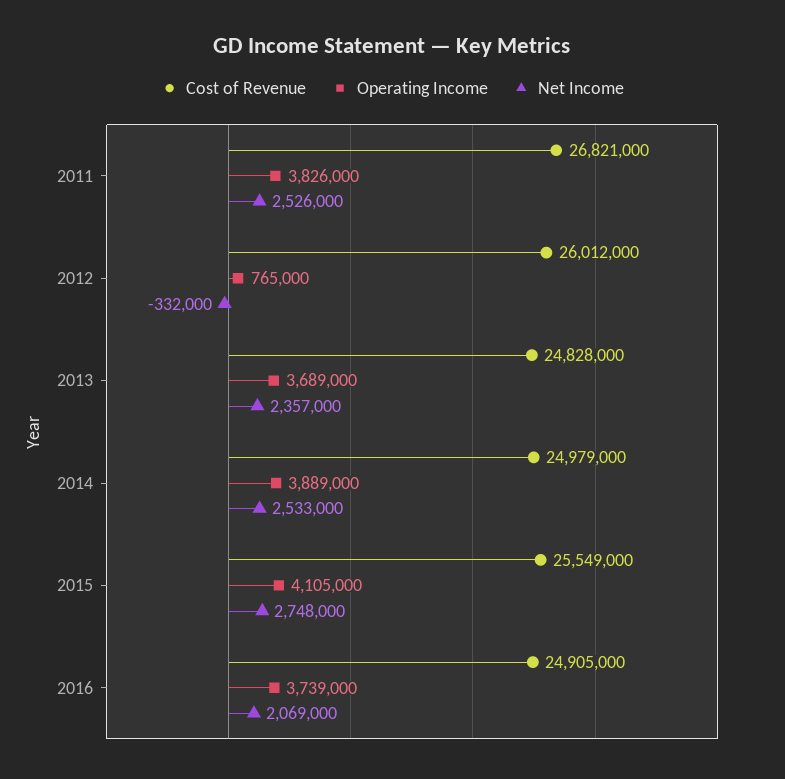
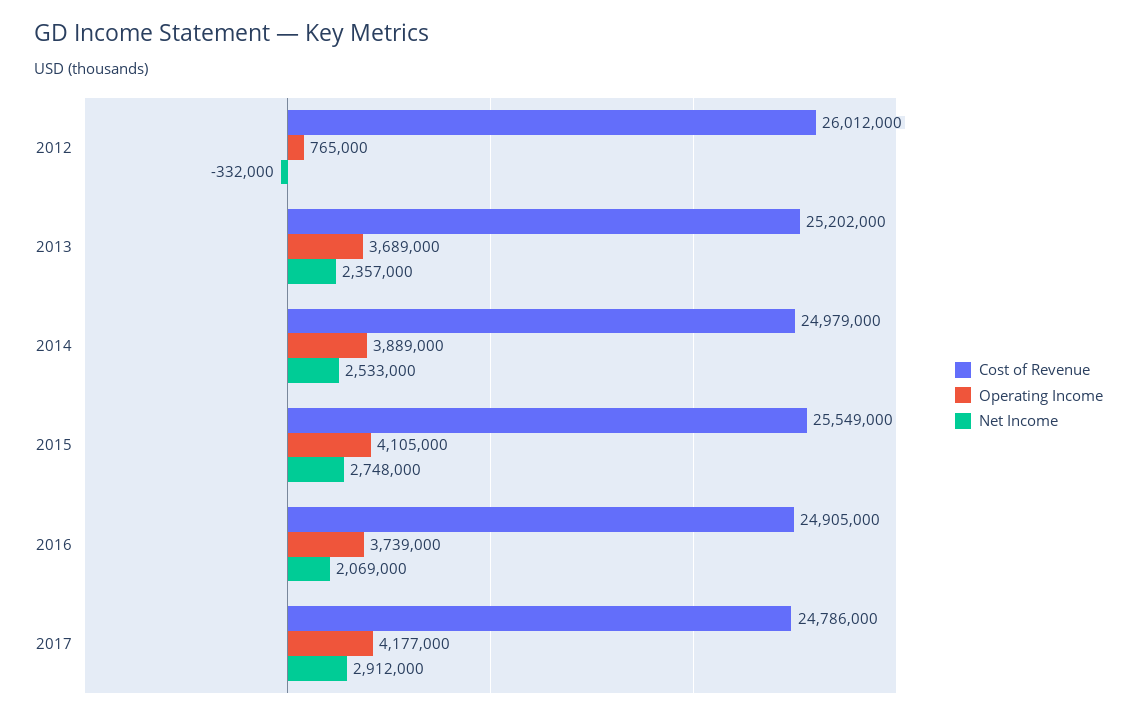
Cost of Revenue, 2011: 26821000 -> none
Operating Income, 2011: 3826000 -> none
Net Income, 2011: 2526000 -> none
Cost of Revenue, 2013: 24828000 -> 25202000
Cost of Revenue, 2017: none -> 24786000
Operating Income, 2017: none -> 4177000
Net Income, 2017: none -> 2912000

